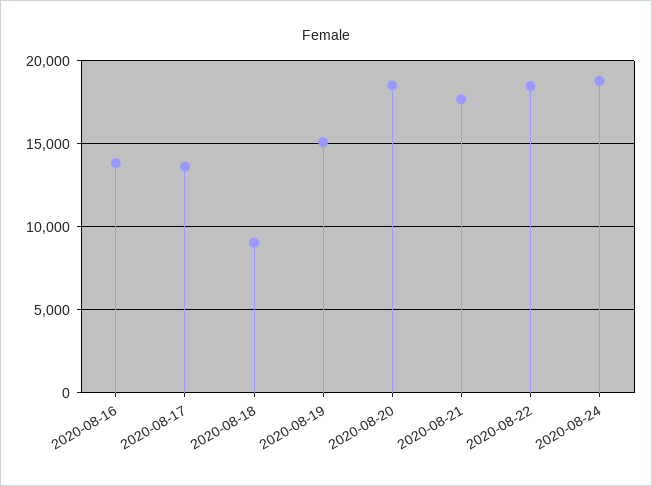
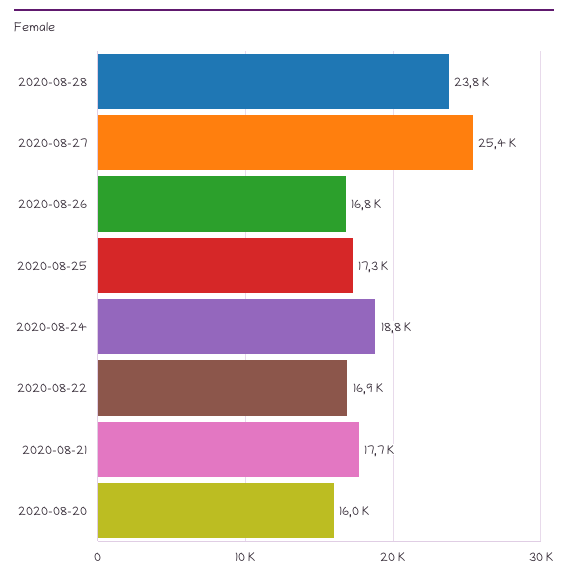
2020-08-16: 14000 -> none
2020-08-17: 13500 -> none
2020-08-18: 9000 -> none
2020-08-19: 15000 -> none
2020-08-20: 18500 -> 16000
2020-08-22: 18500 -> 16900
2020-08-28: none -> 23800
2020-08-27: none -> 25400
2020-08-26: none -> 16800
2020-08-25: none -> 17300

